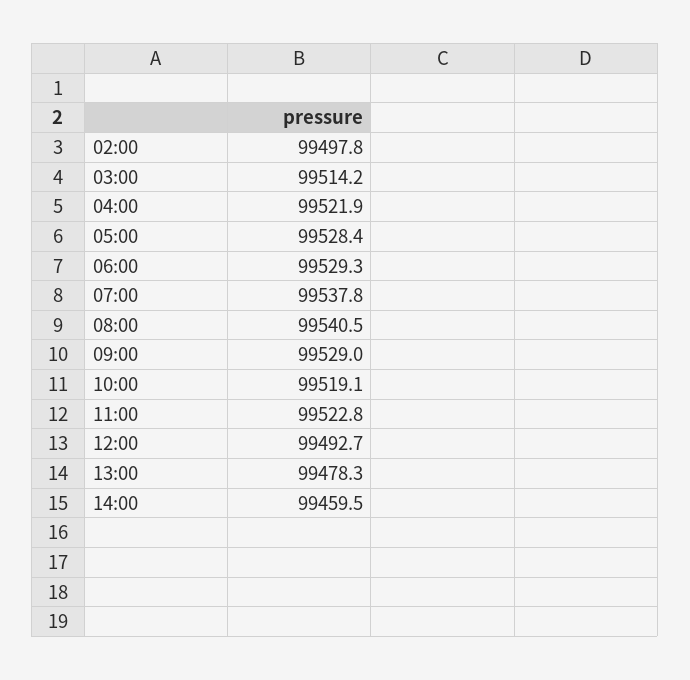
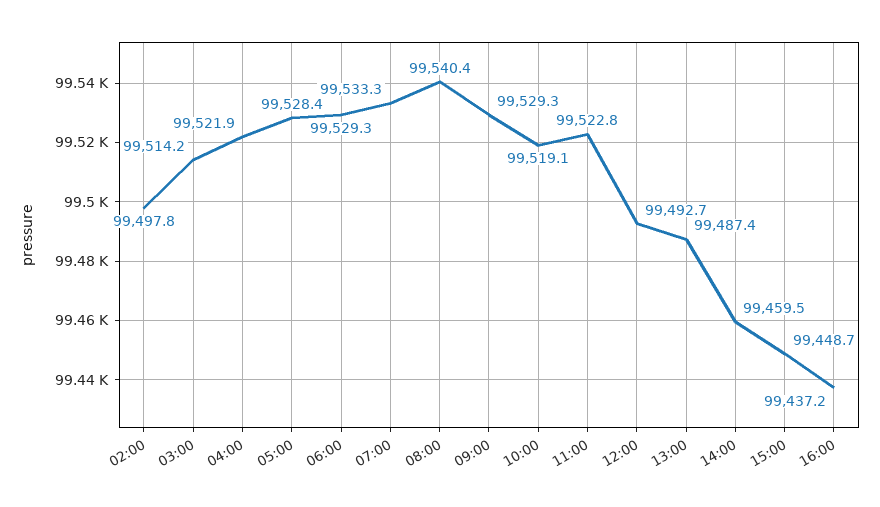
07:00: 99537.8 -> 99533.3
08:00: 99540.5 -> 99540.4
09:00: 99529 -> 99529.3
13:00: 99478.3 -> 99487.4
15:00: none -> 99448.7
16:00: none -> 99437.2

